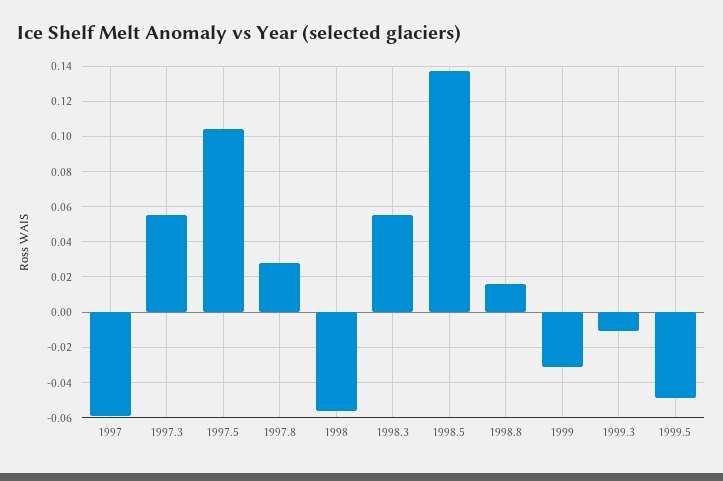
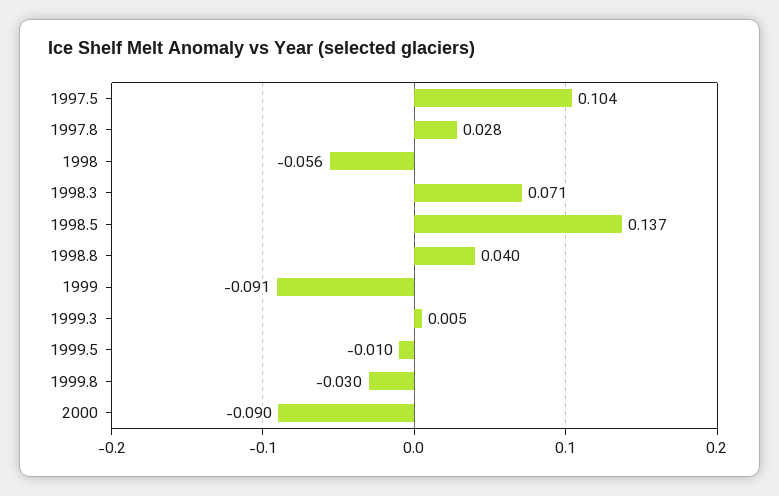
1997: -0.06 -> none
1997.3: 0.055 -> none
1998.3: 0.055 -> 0.071
1998.8: 0.015 -> 0.04
1999: -0.03 -> -0.091
1999.3: -0.01 -> 0.005
1999.5: -0.05 -> -0.01
1999.8: none -> -0.03
2000: none -> -0.09

